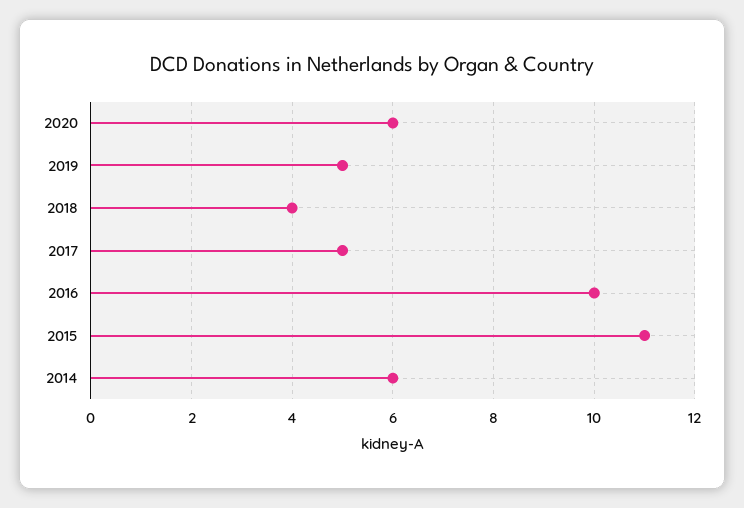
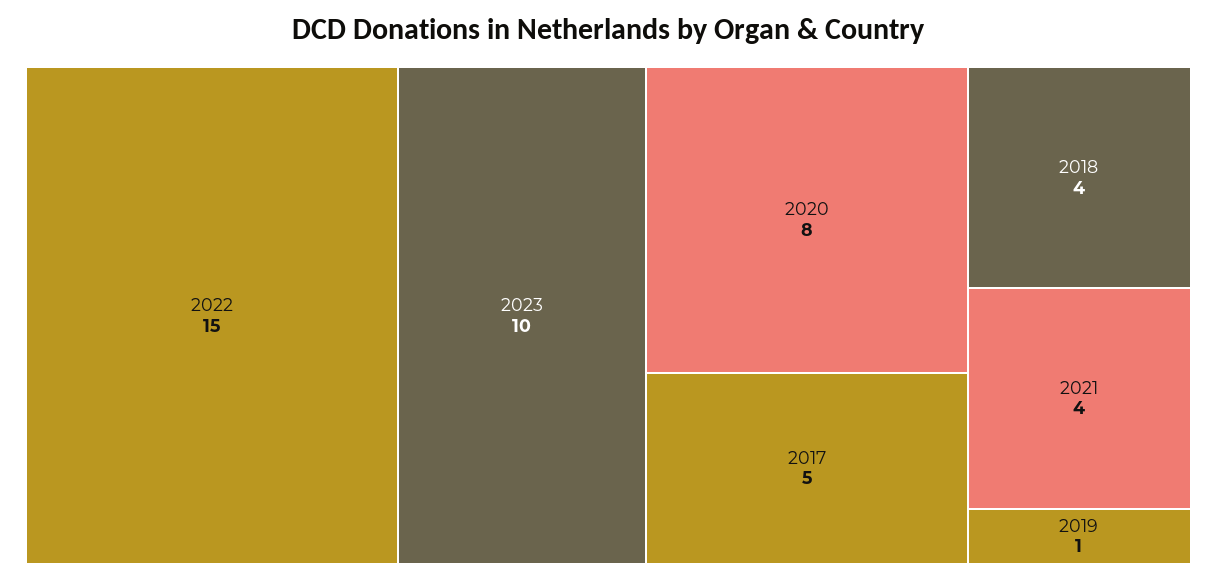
2020: 6 -> 8
2019: 5 -> 1
2016: 10 -> none
2015: 11 -> none
2014: 6 -> none
2022: none -> 15
2023: none -> 10
2021: none -> 4

